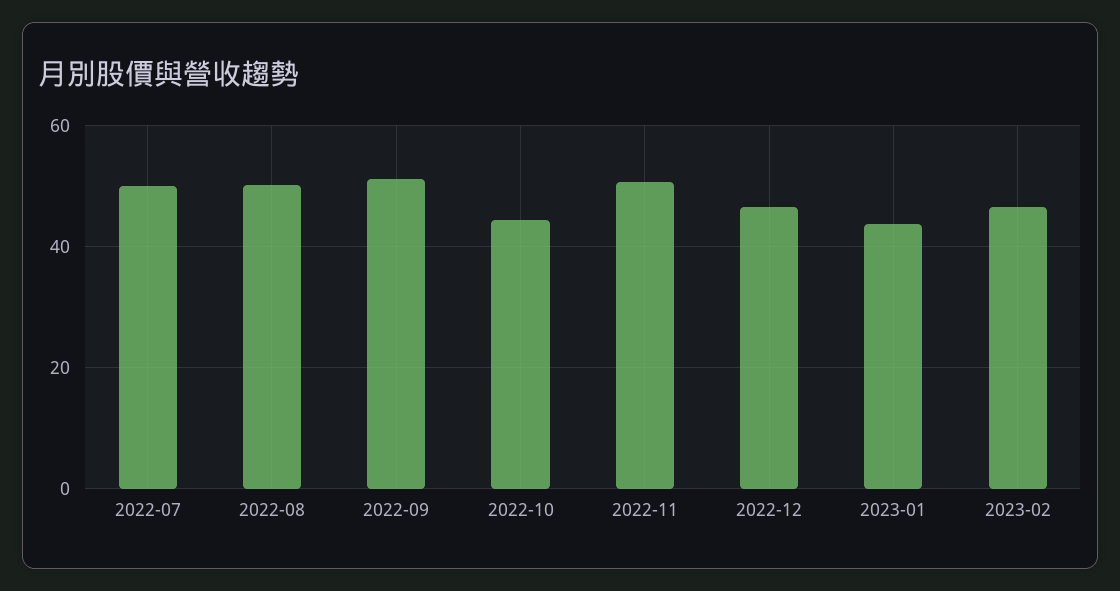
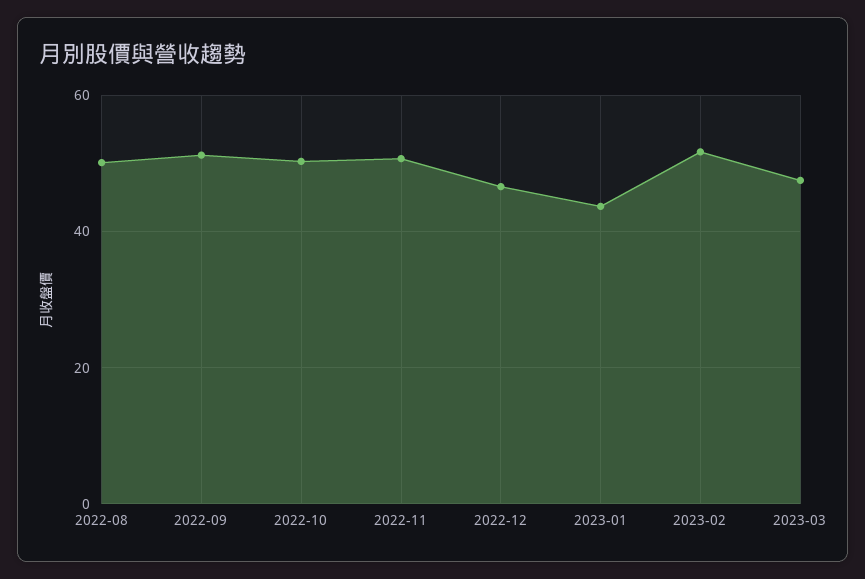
2022-07: 50 -> none
2022-10: 44 -> 50
2023-02: 46 -> 52
2023-03: none -> 48

